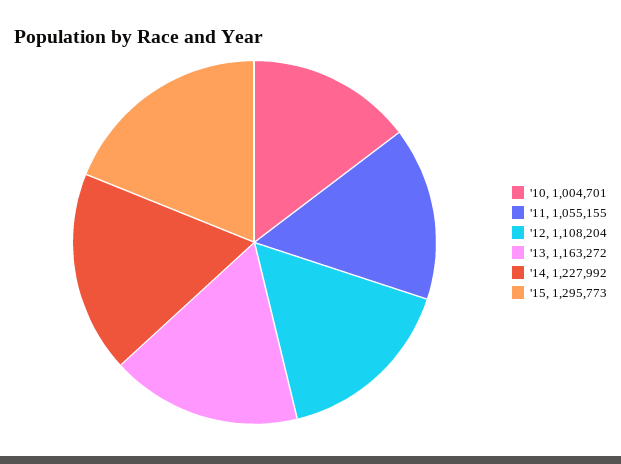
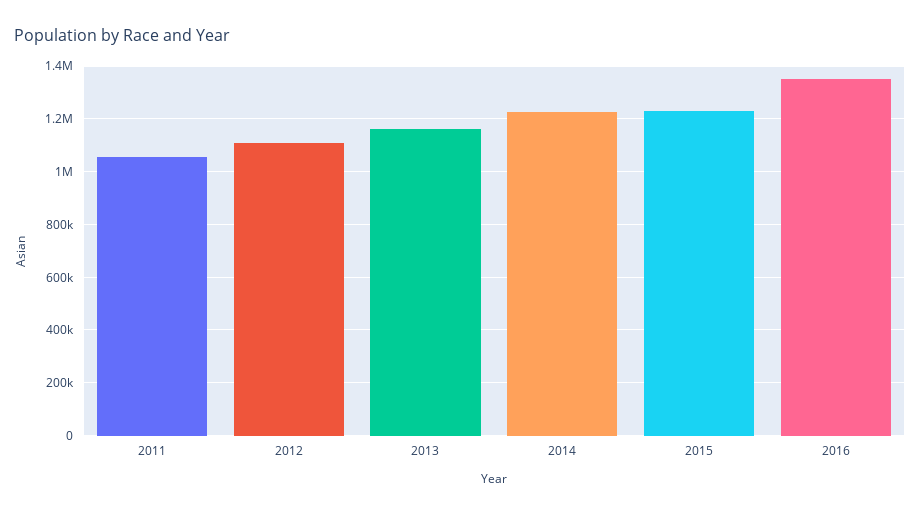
'10: 1004701 -> none
'15: 1295773 -> 1225000
2016: none -> 1350000

